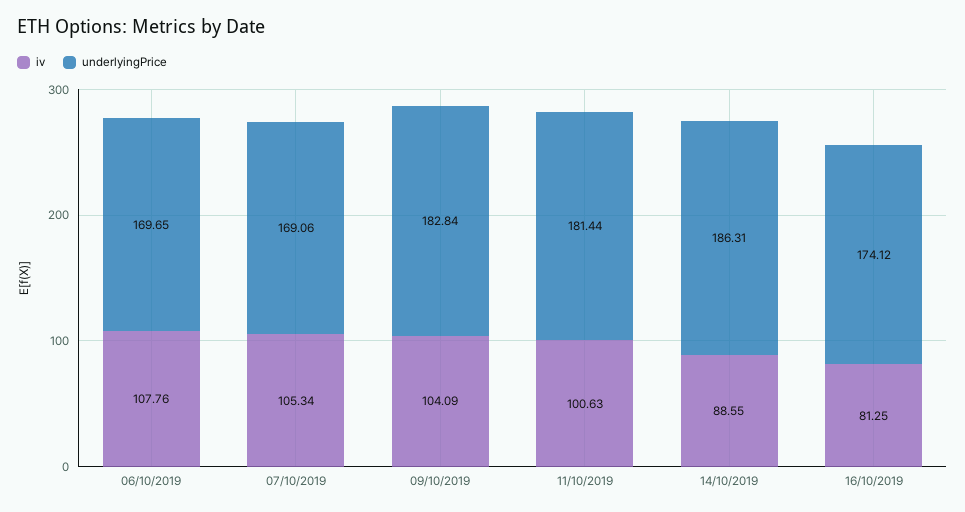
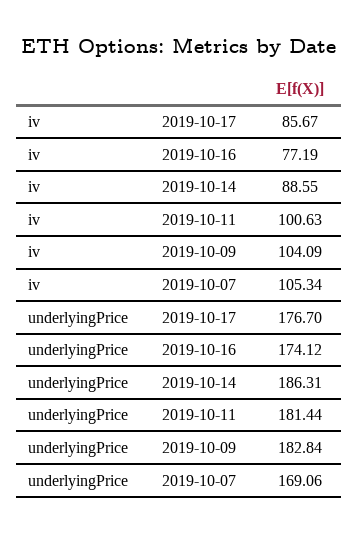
iv, 06/10/2019: 107.76 -> none
underlyingPrice, 06/10/2019: 169.65 -> none
iv, 16/10/2019: 81.25 -> 77.19
iv, 2019-10-17: none -> 85.67
underlyingPrice, 2019-10-17: none -> 176.7

